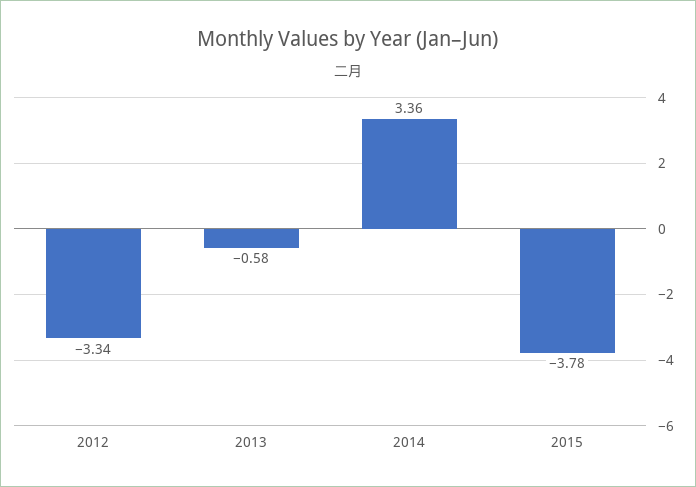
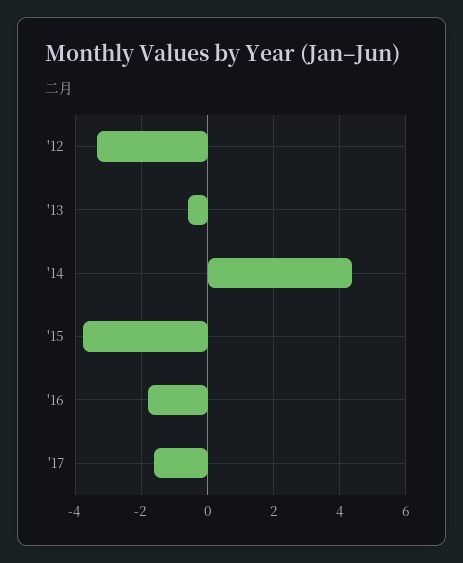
2014: 3.36 -> 4.4
'16: none -> -1.8
'17: none -> -1.6

